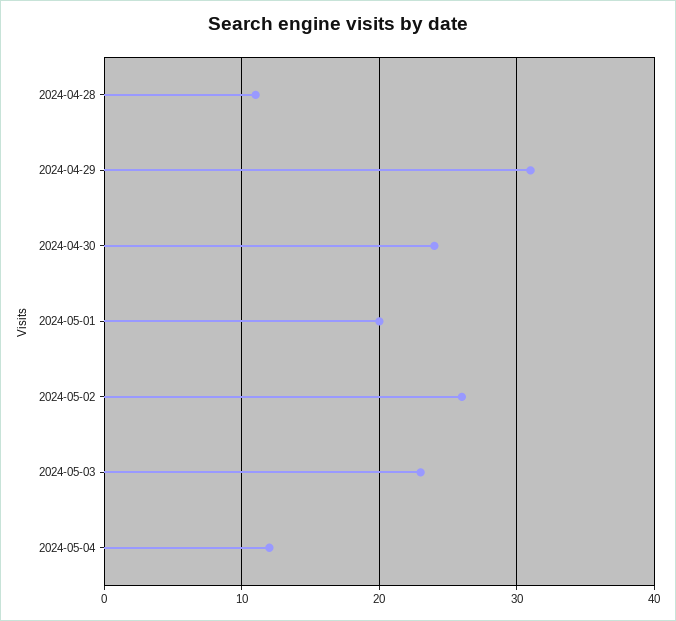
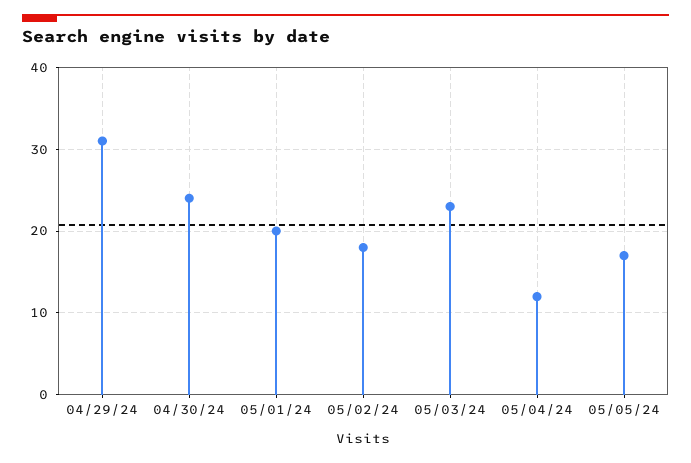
2024-04-28: 11 -> none
2024-05-02: 26 -> 18
05/05/24: none -> 17

